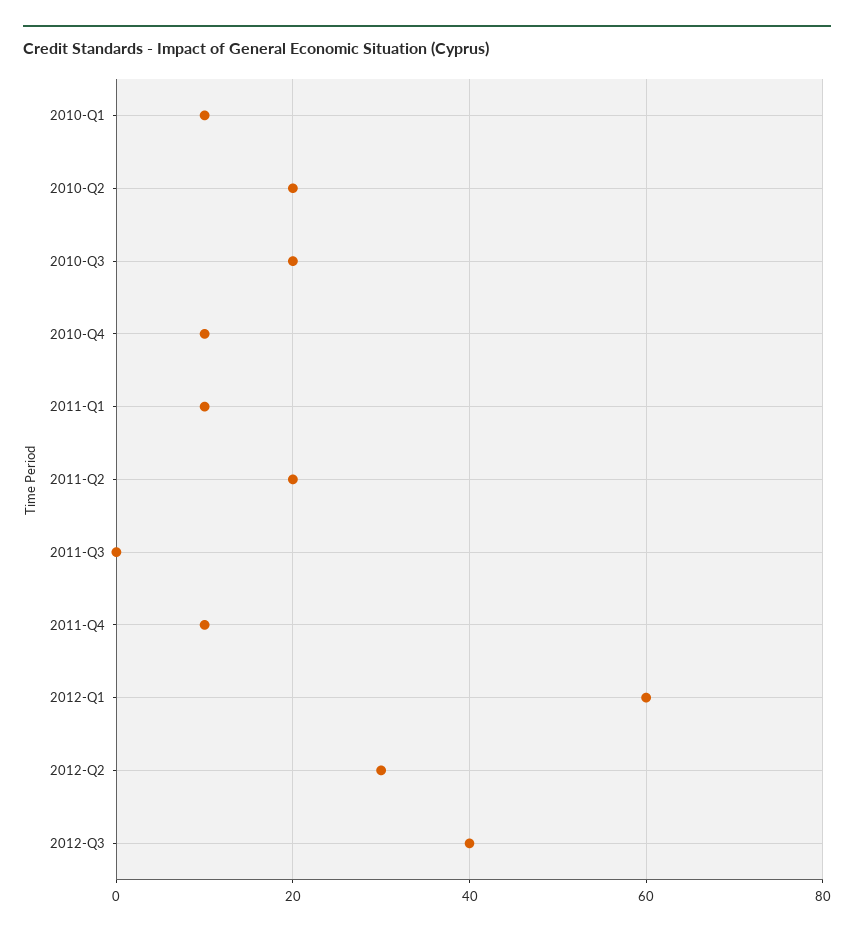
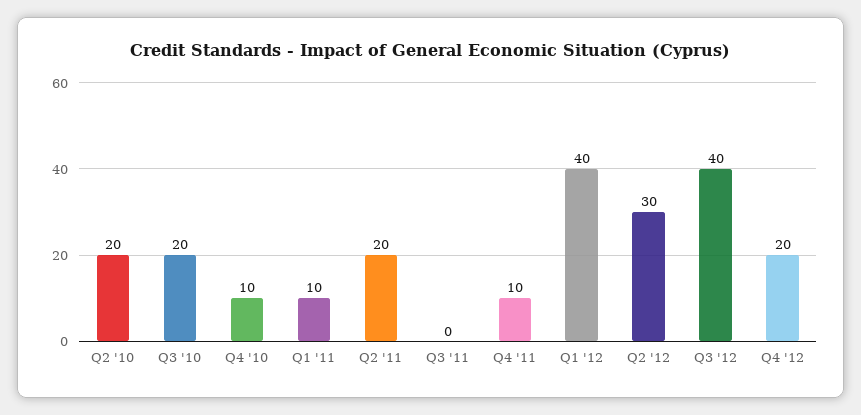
2010-Q1: 10 -> none
2012-Q1: 60 -> 40
Q4 '12: none -> 20

